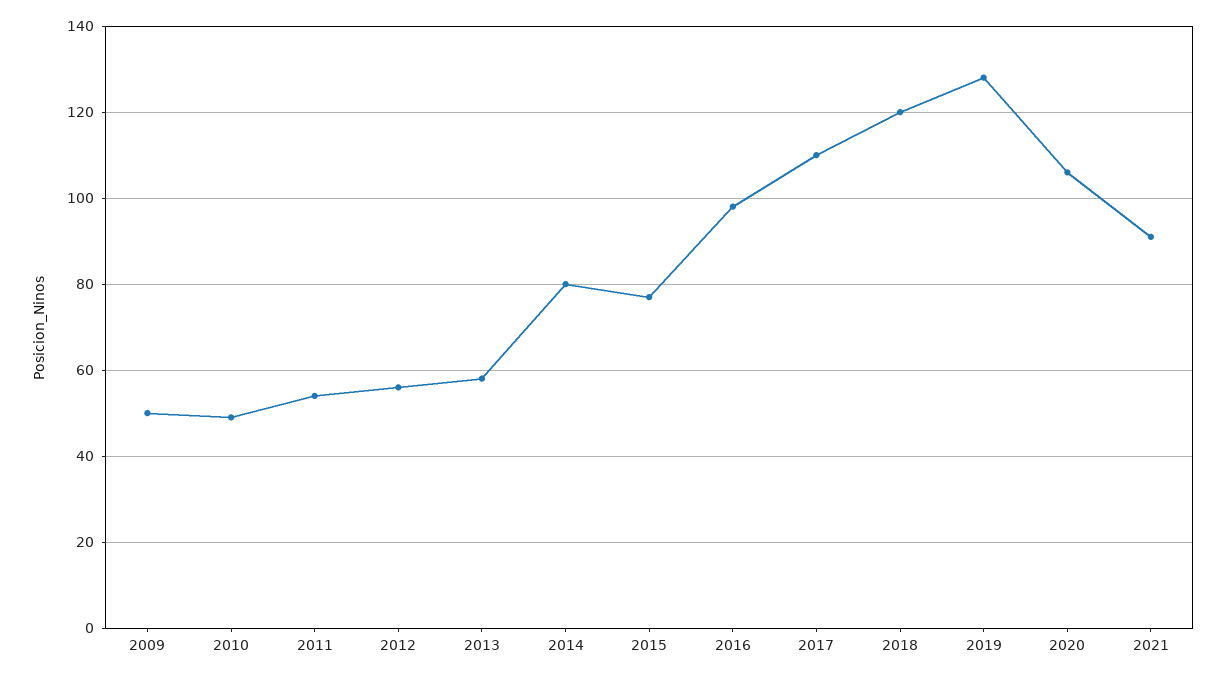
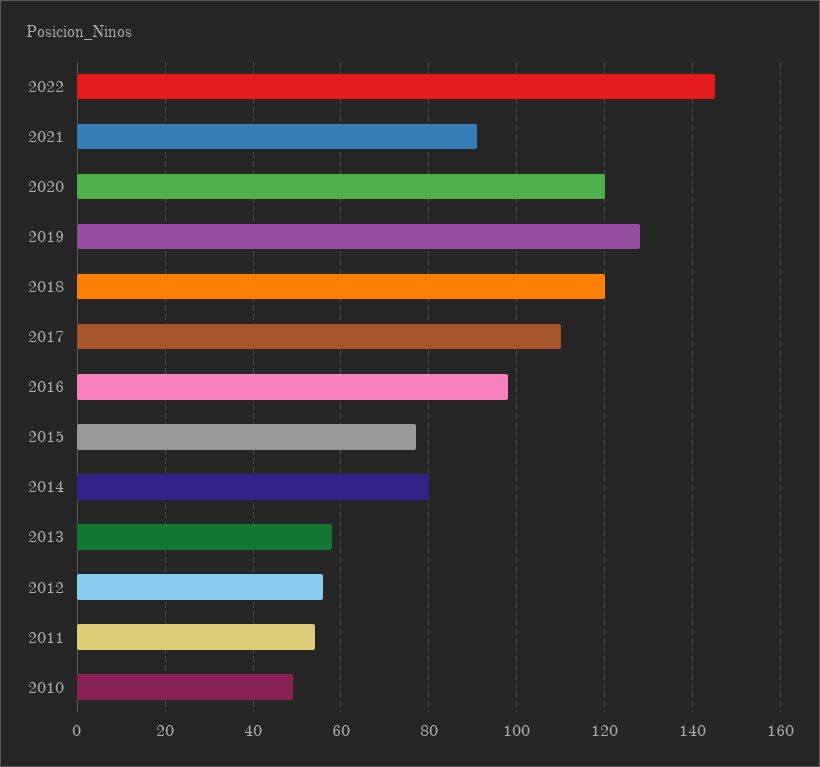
2009: 50 -> none
2020: 105 -> 120
2022: none -> 145

